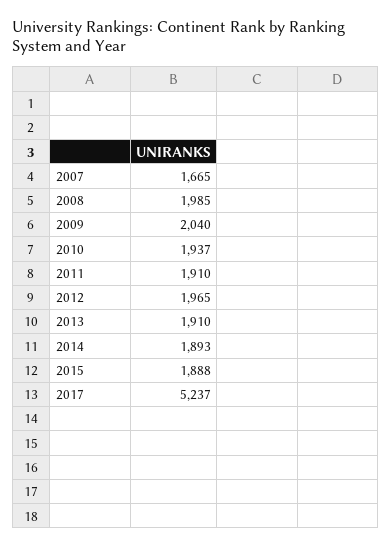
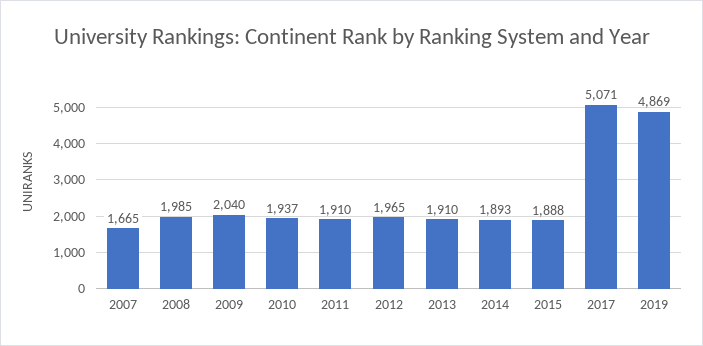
2017: 5237 -> 5071
2019: none -> 4869

